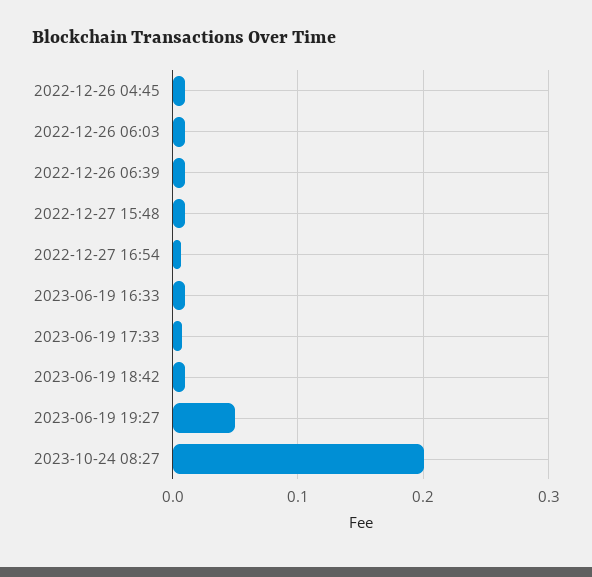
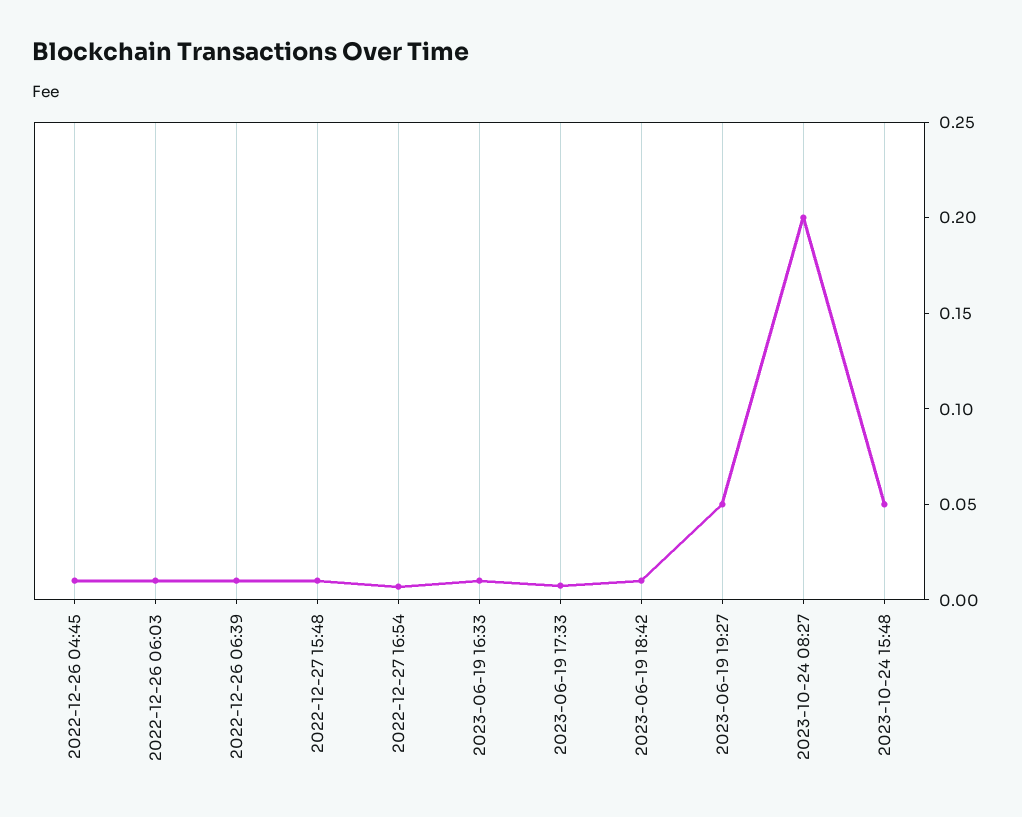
2023-10-24 15:48: none -> 0.05

